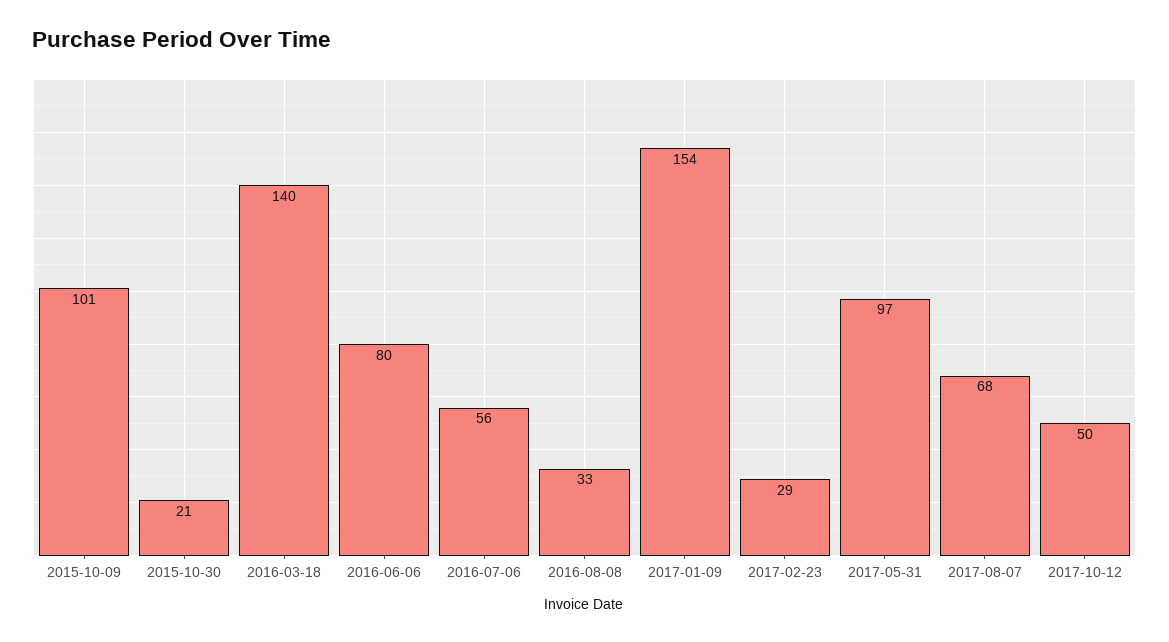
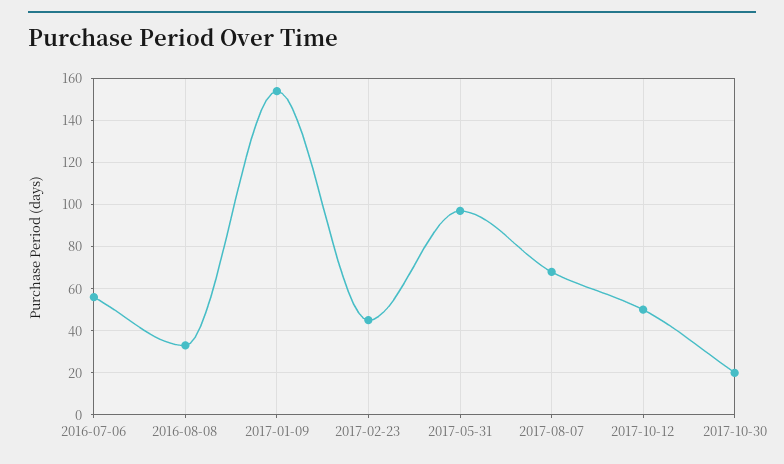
2015-10-09: 101 -> none
2015-10-30: 21 -> none
2016-03-18: 140 -> none
2016-06-06: 80 -> none
2017-02-23: 29 -> 45
2017-10-30: none -> 20

